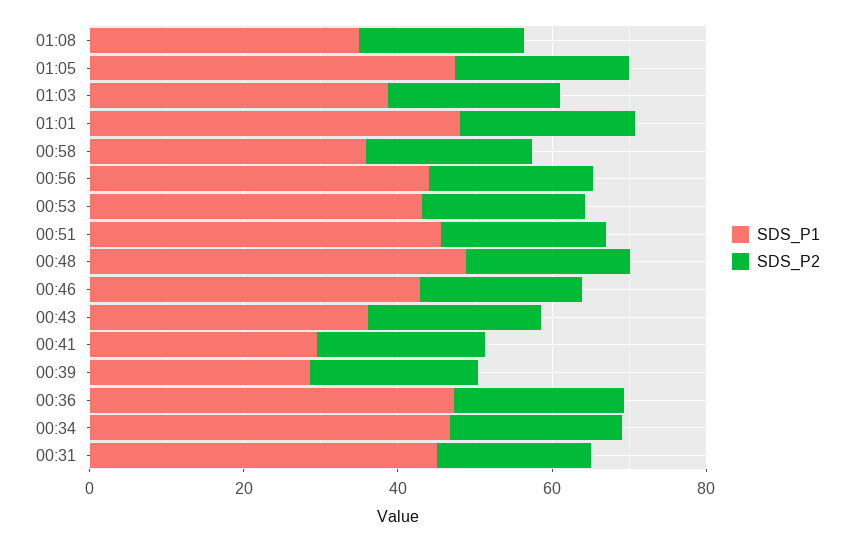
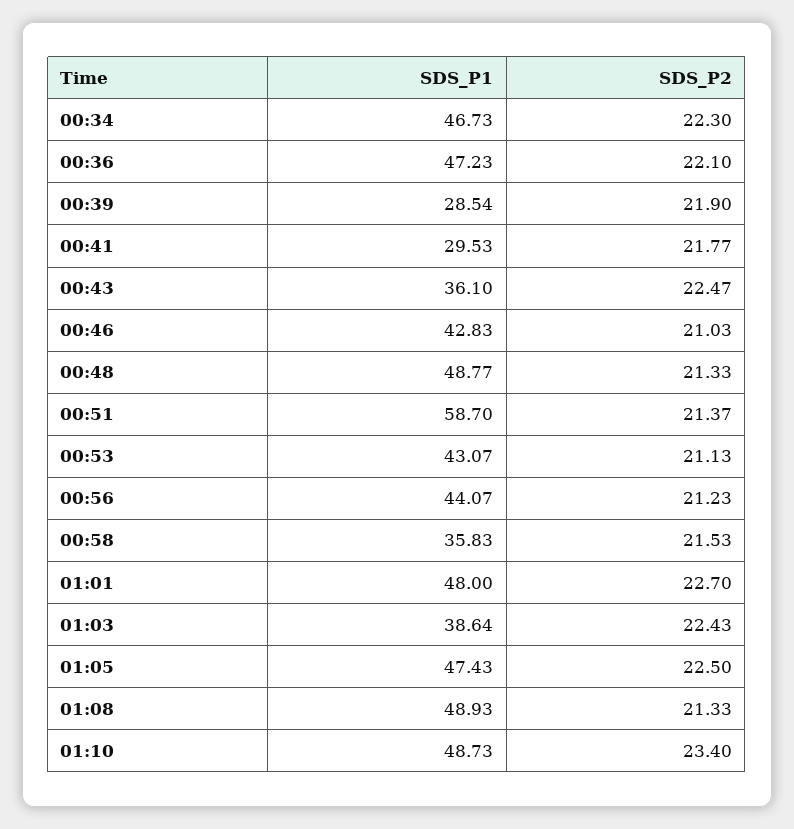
SDS_P1, 01:08: 35 -> 48.93
SDS_P1, 00:51: 45 -> 58.7
SDS_P1, 00:31: 45 -> none
SDS_P2, 00:31: 20 -> none
SDS_P1, 01:10: none -> 48.73
SDS_P2, 01:10: none -> 23.4

